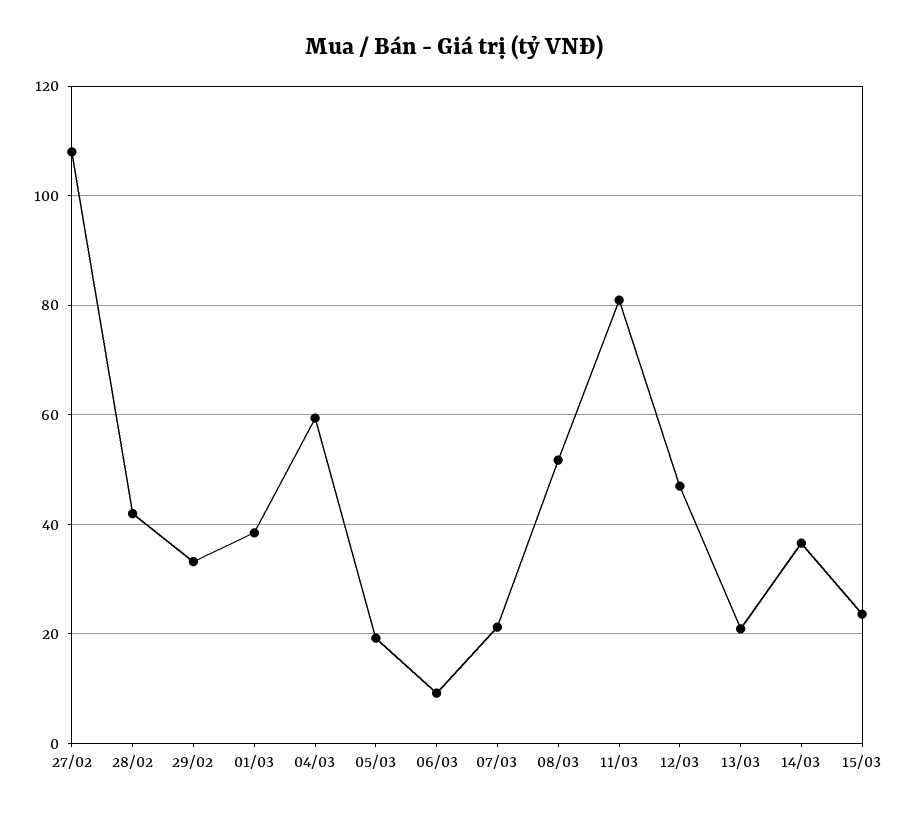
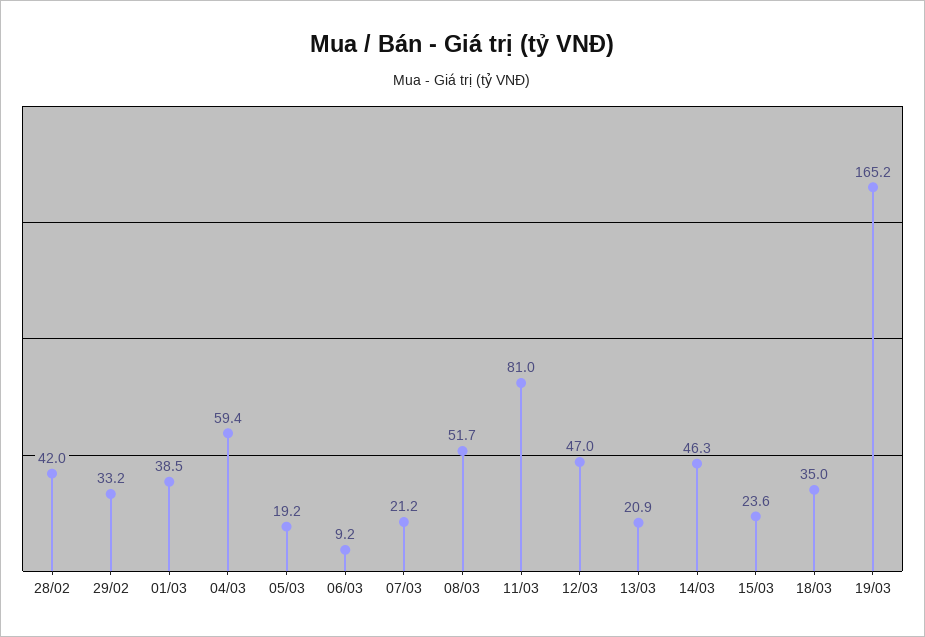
27/02: 108 -> none
14/03: 36 -> 46.3
18/03: none -> 35
19/03: none -> 165.2

